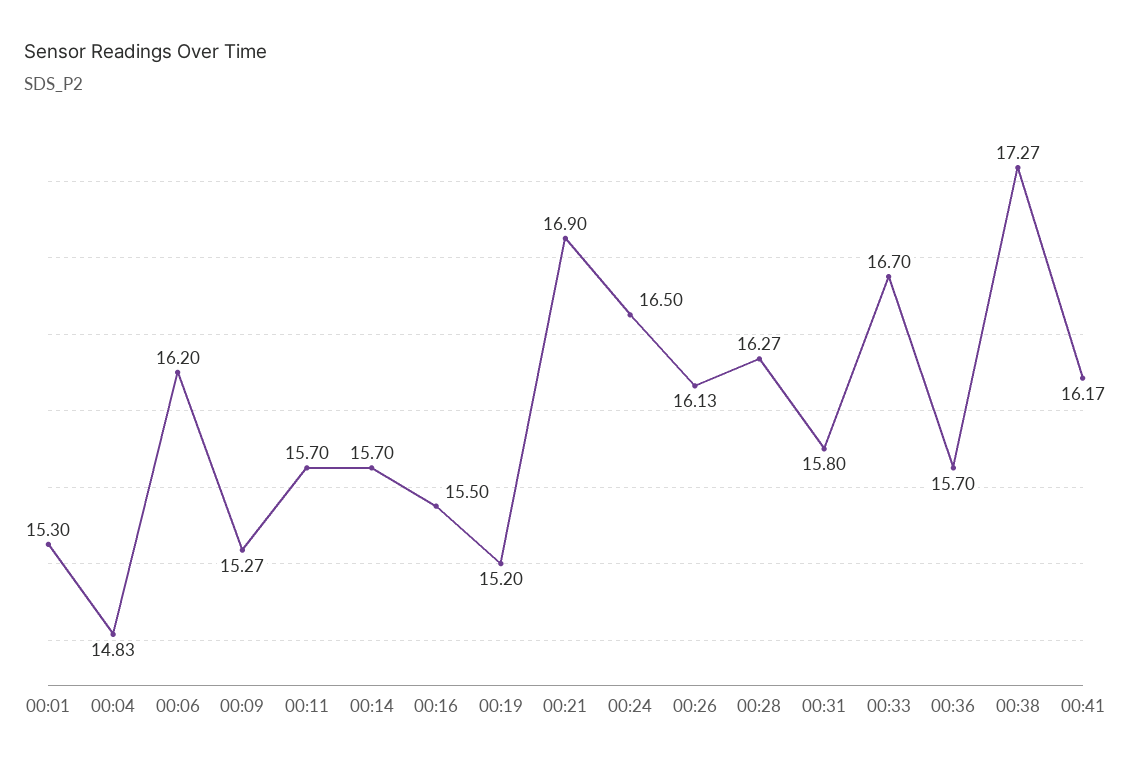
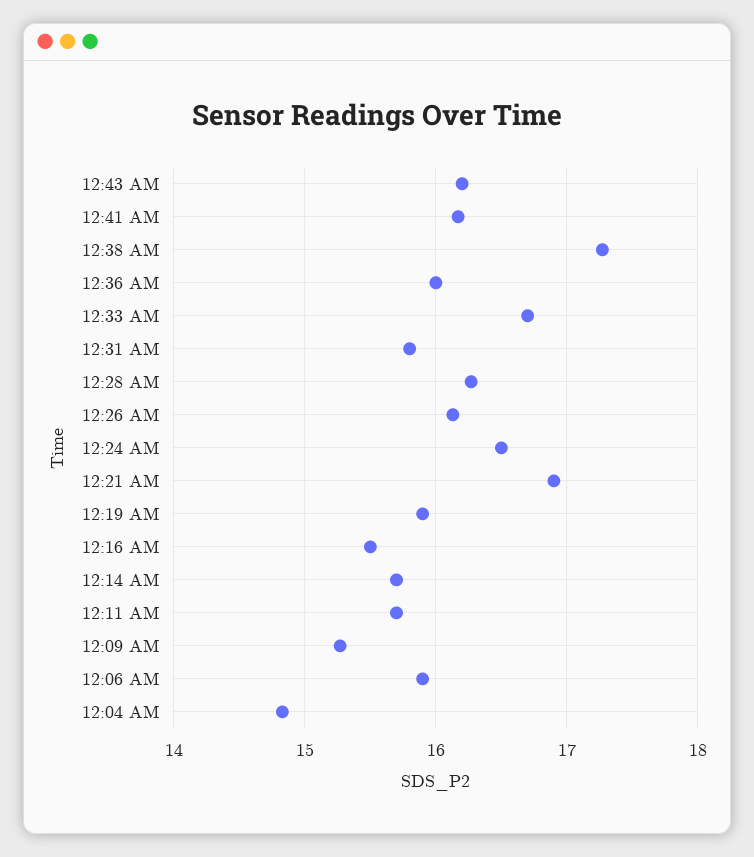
00:01: 15.3 -> none
00:06: 16.2 -> 15.9
00:19: 15.2 -> 15.9
00:36: 15.7 -> 16
12:43 AM: none -> 16.2

